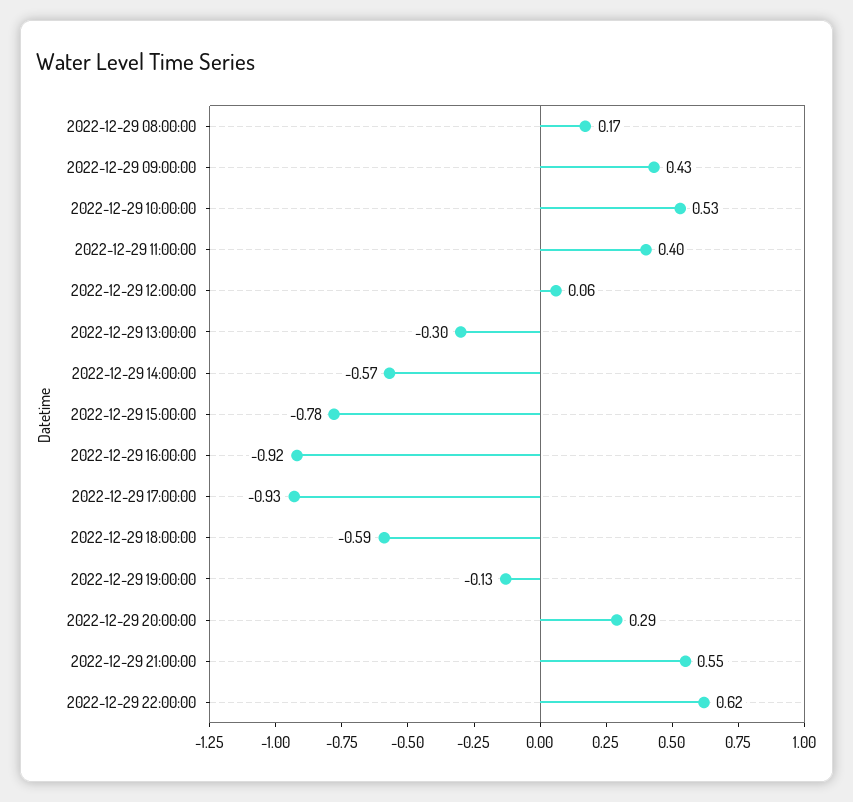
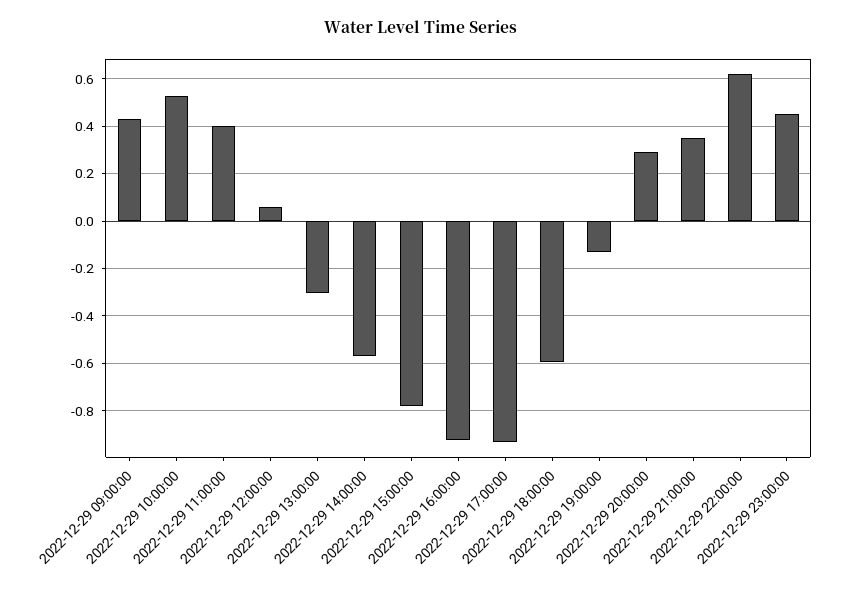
2022-12-29 08:00:00: 0.17 -> none
2022-12-29 21:00:00: 0.55 -> 0.35
2022-12-29 23:00:00: none -> 0.45

